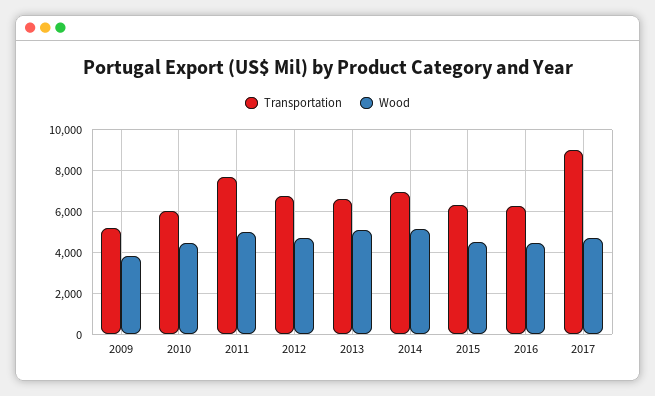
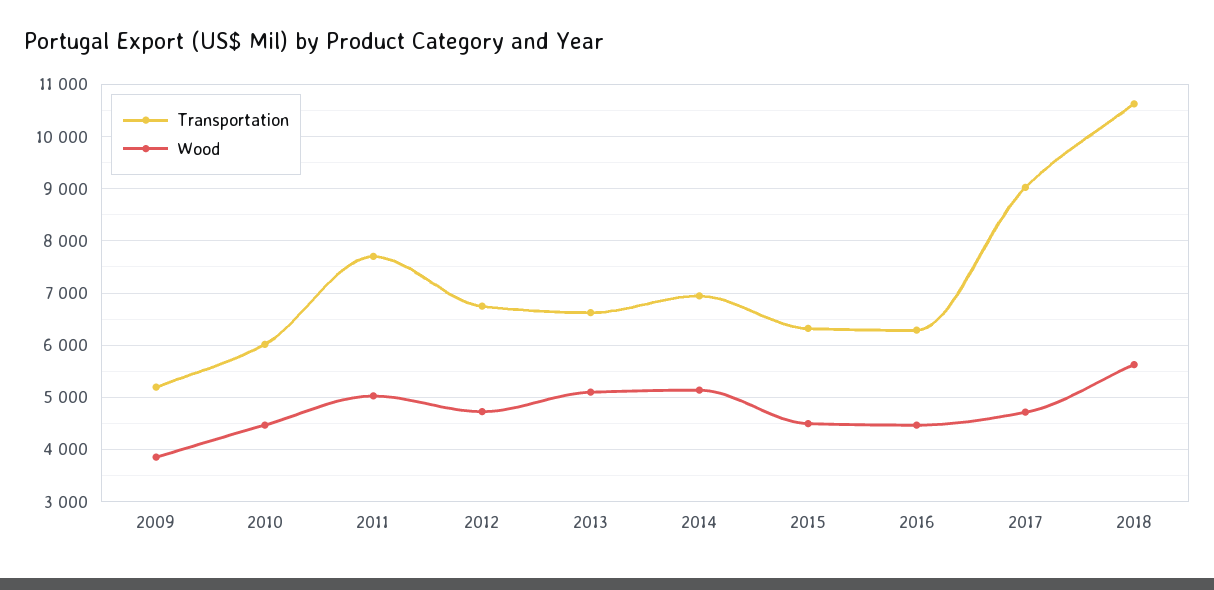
Transportation, 2018: none -> 10600
Wood, 2018: none -> 5600

